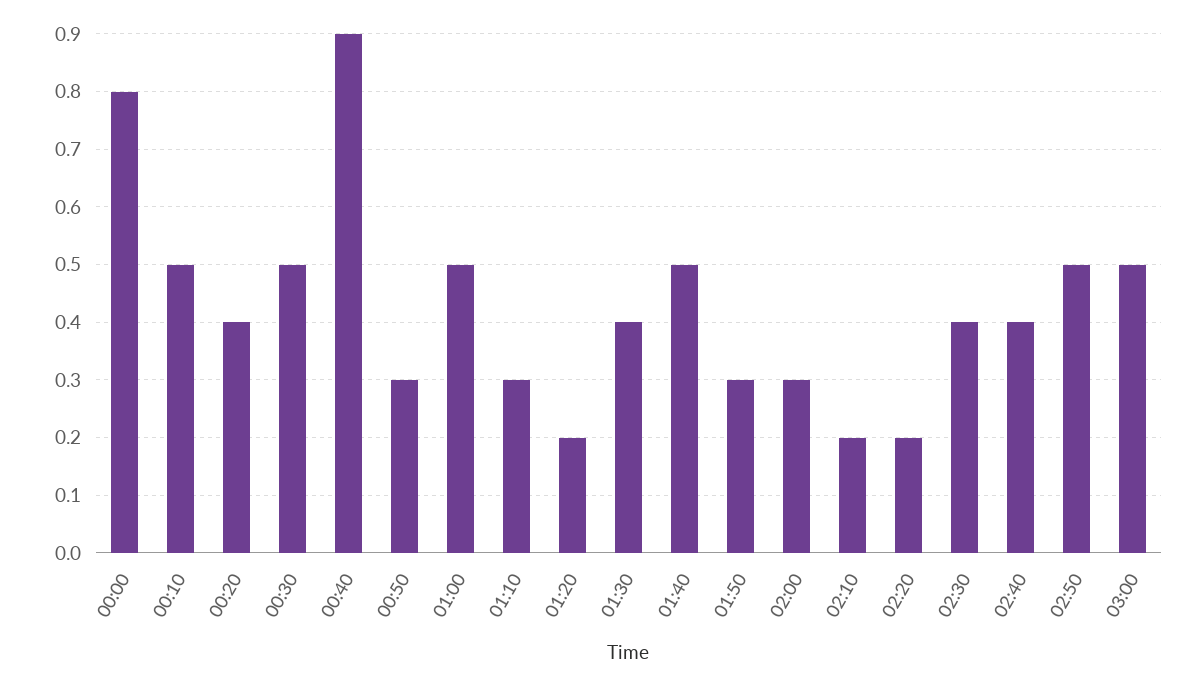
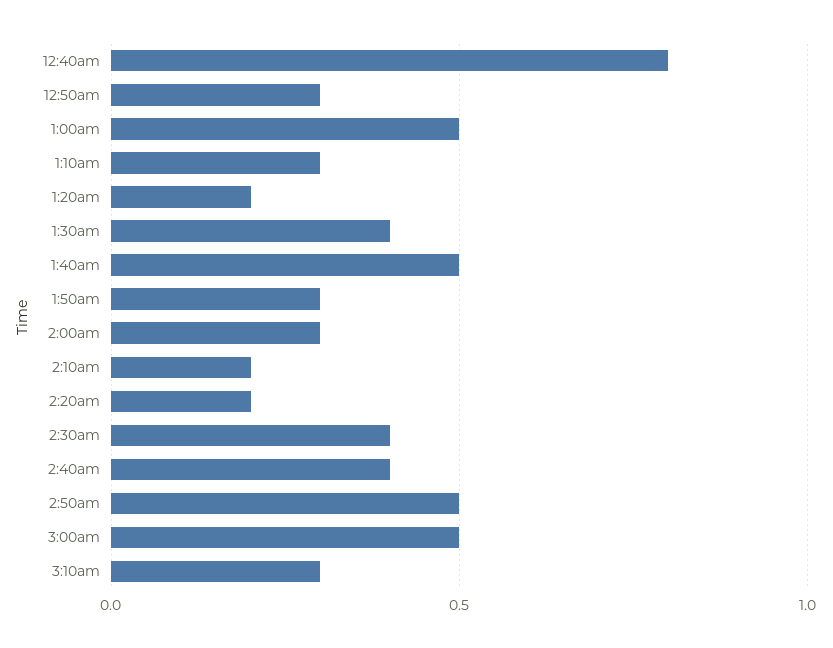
00:00: 0.8 -> none
00:10: 0.5 -> none
00:20: 0.4 -> none
00:30: 0.5 -> none
00:40: 0.9 -> 0.8
3:10am: none -> 0.3

